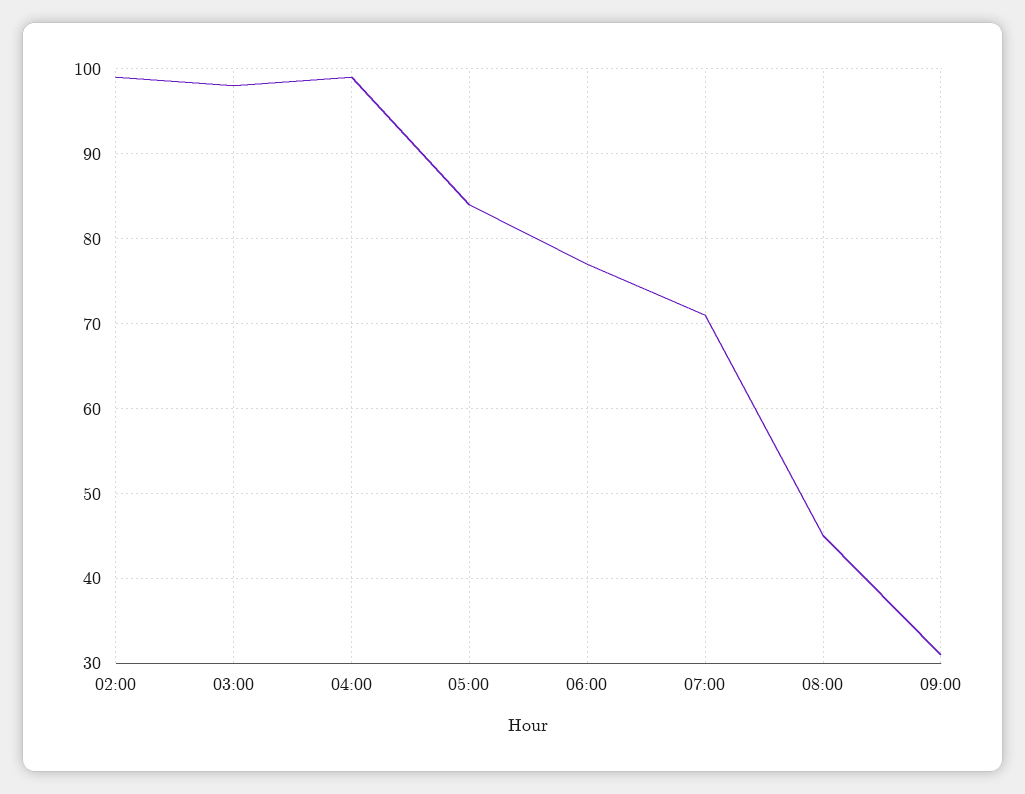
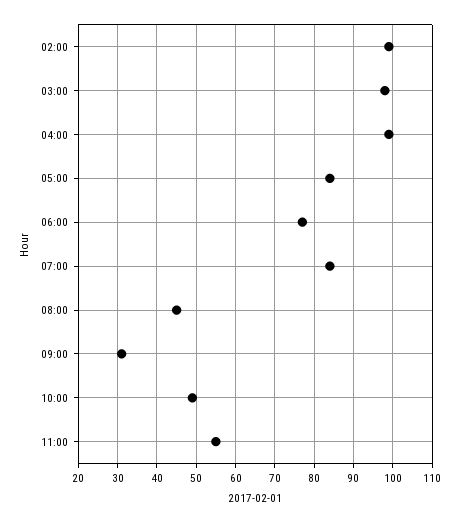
07:00: 71 -> 85
10:00: none -> 50
11:00: none -> 55

